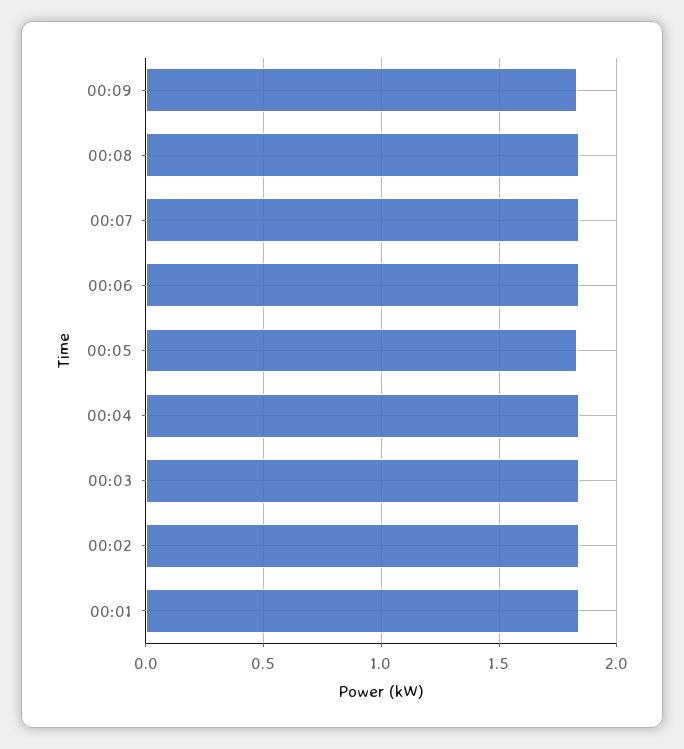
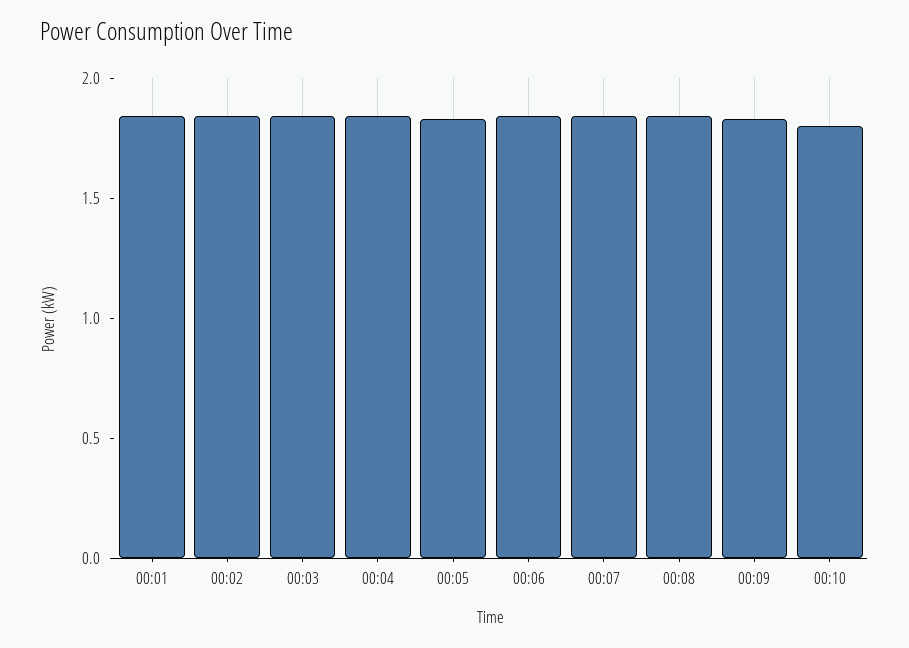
00:10: none -> 1.8

